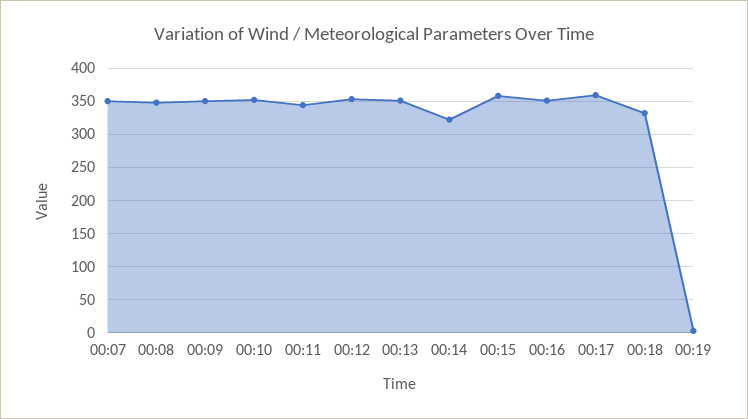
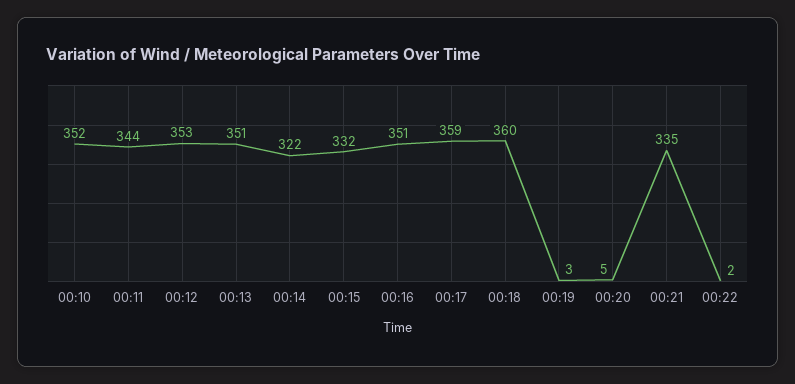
00:07: 350 -> none
00:08: 350 -> none
00:09: 350 -> none
00:15: 360 -> 332
00:18: 330 -> 360
00:20: none -> 5
00:21: none -> 335
00:22: none -> 2

